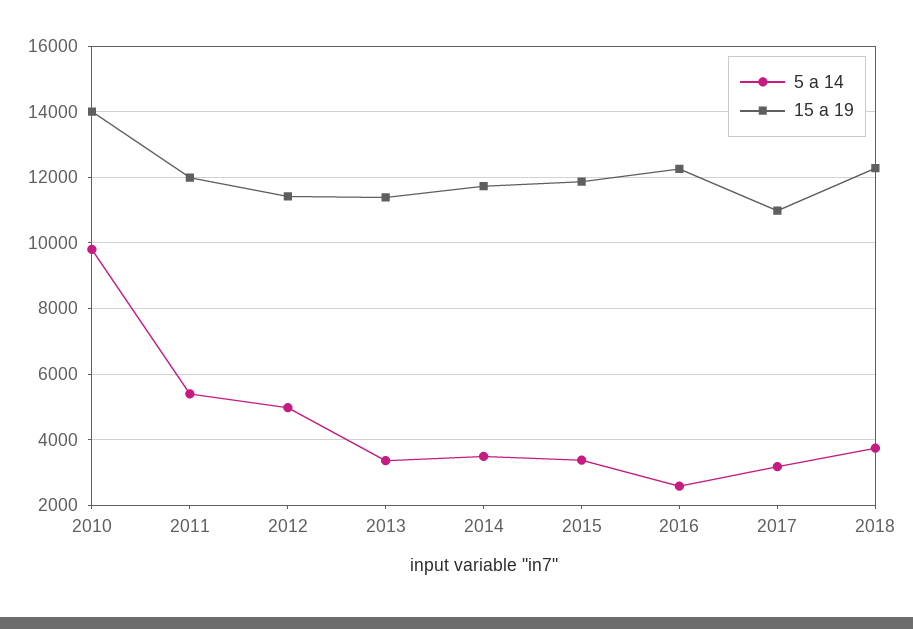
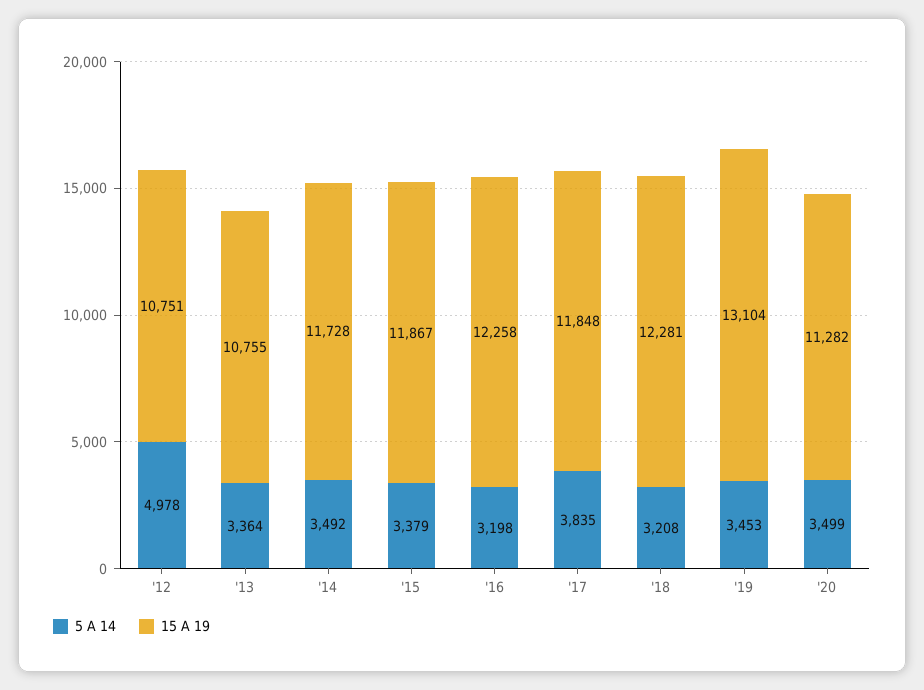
5 a 14, 2010: 9800 -> none
15 a 19, 2010: 14000 -> none
5 a 14, 2011: 5400 -> none
15 a 19, 2011: 12000 -> none
15 a 19, 2012: 11400 -> 10751
15 a 19, 2013: 11400 -> 10755
5 a 14, 2016: 2600 -> 3198
5 a 14, 2017: 3200 -> 3835
15 a 19, 2017: 11000 -> 11848
5 a 14, 2018: 3800 -> 3208
5 a 14, '19: none -> 3453
15 a 19, '19: none -> 13104
5 a 14, '20: none -> 3499
15 a 19, '20: none -> 11282

